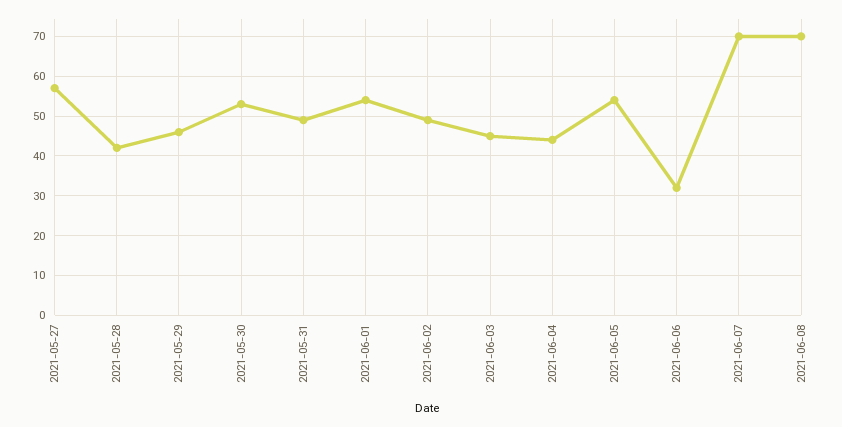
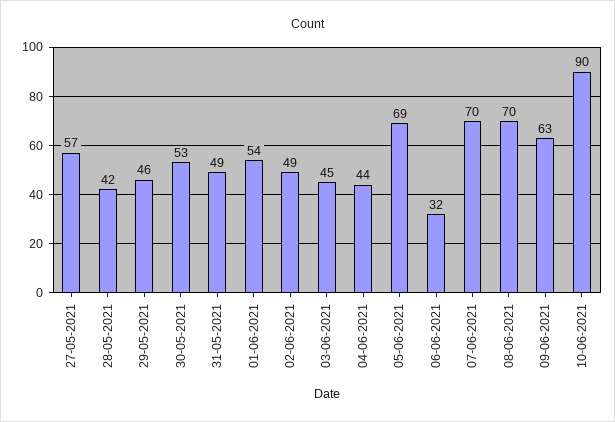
2021-06-05: 55 -> 69
09-06-2021: none -> 63
10-06-2021: none -> 90

